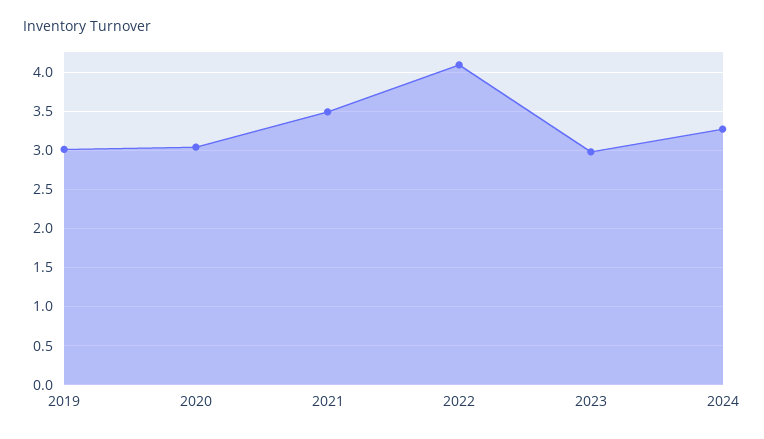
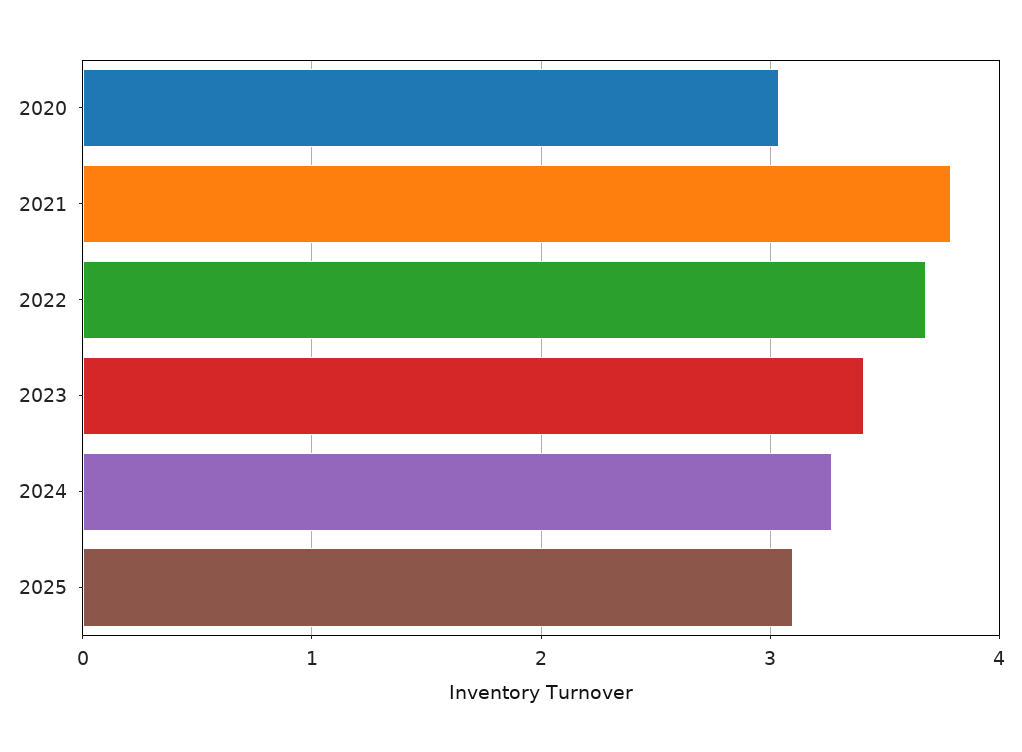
2019: 3 -> none
2021: 3.5 -> 3.8
2022: 4.1 -> 3.7
2023: 3 -> 3.4
2025: none -> 3.1

